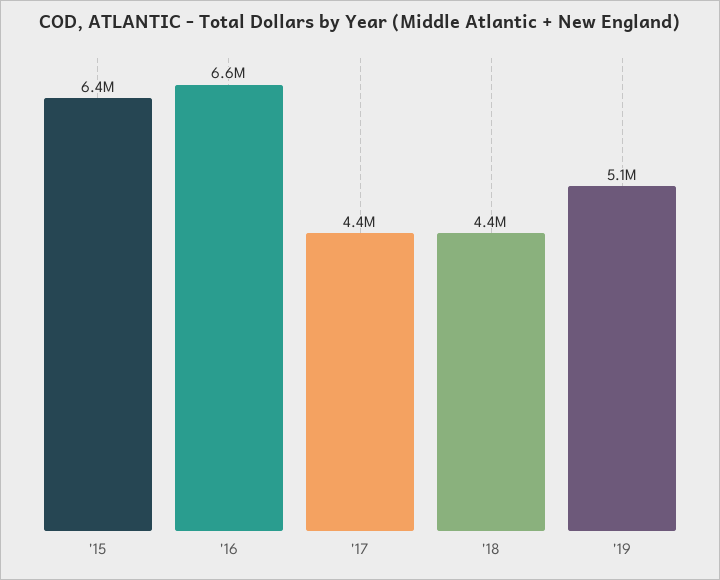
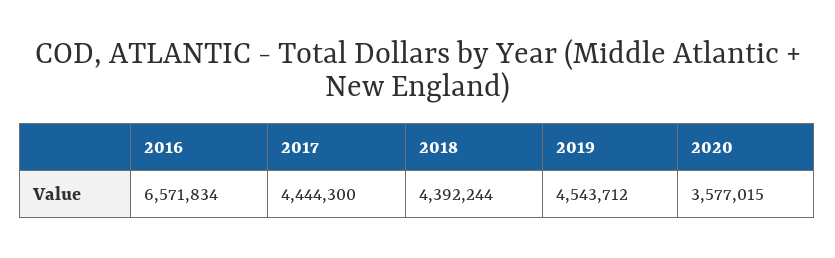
'15: 6400000 -> none
'19: 5100000 -> 4543712
2020: none -> 3577015

